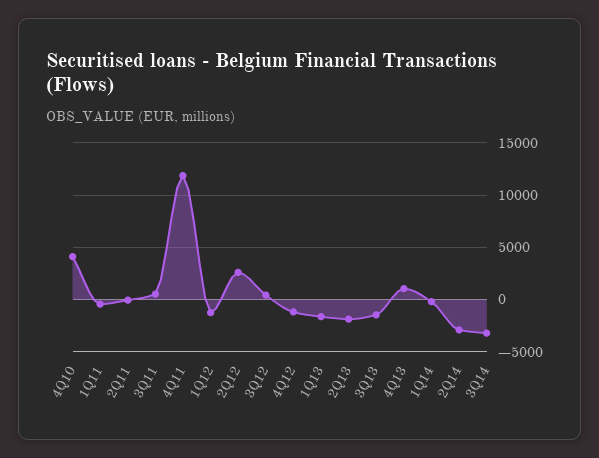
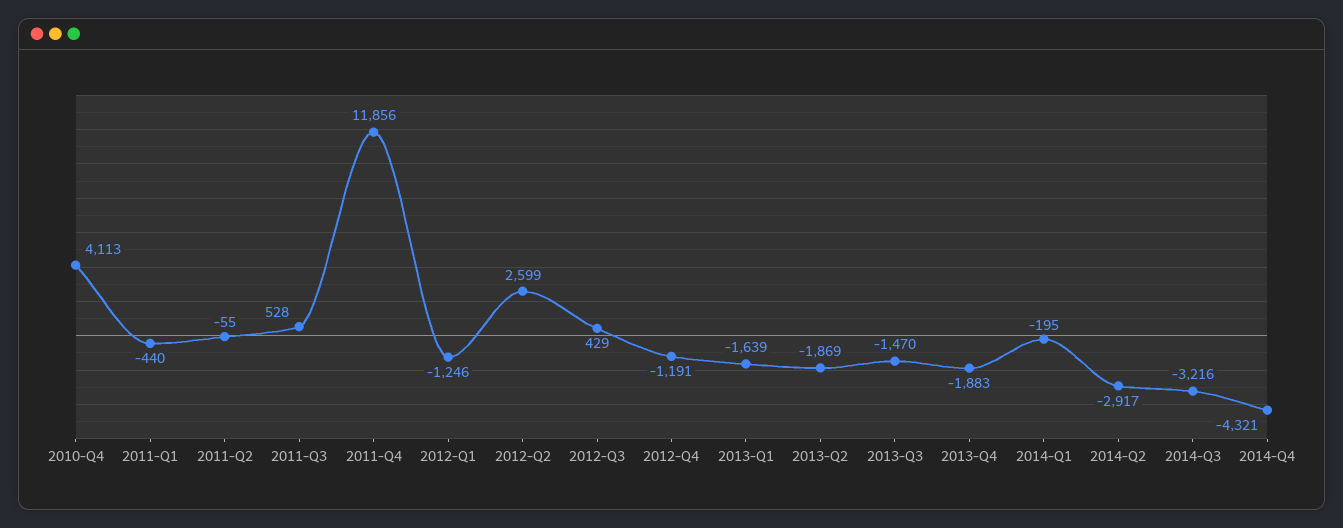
4Q13: 1000 -> -1883
2014-Q4: none -> -4321

